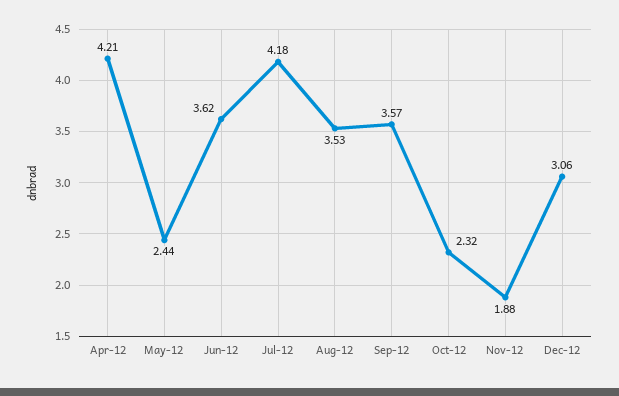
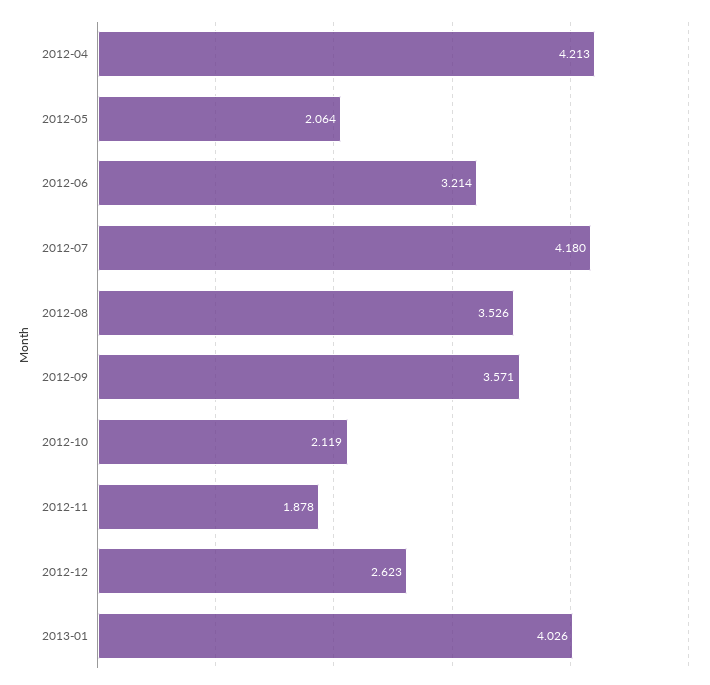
May-12: 2.44 -> 2.064
Jun-12: 3.62 -> 3.214
Oct-12: 2.32 -> 2.119
Dec-12: 3.06 -> 2.623
2013-01: none -> 4.026

